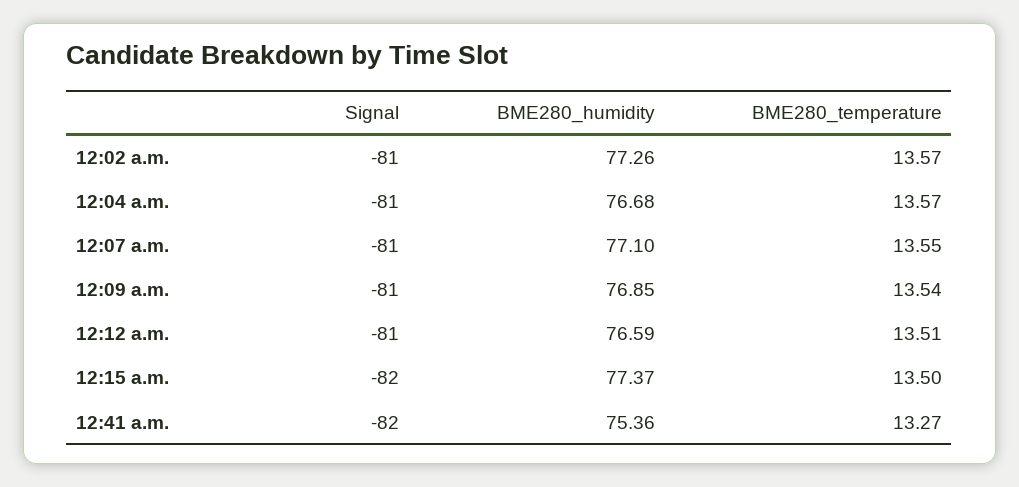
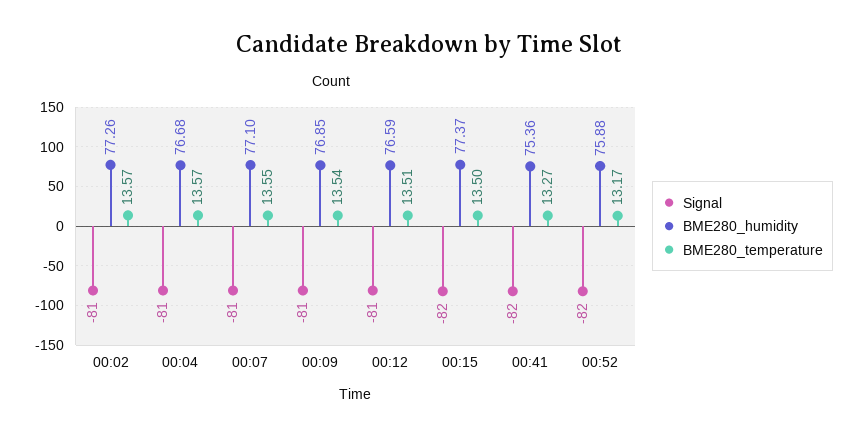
Signal, 00:52: none -> -82
BME280_humidity, 00:52: none -> 75.88
BME280_temperature, 00:52: none -> 13.17

